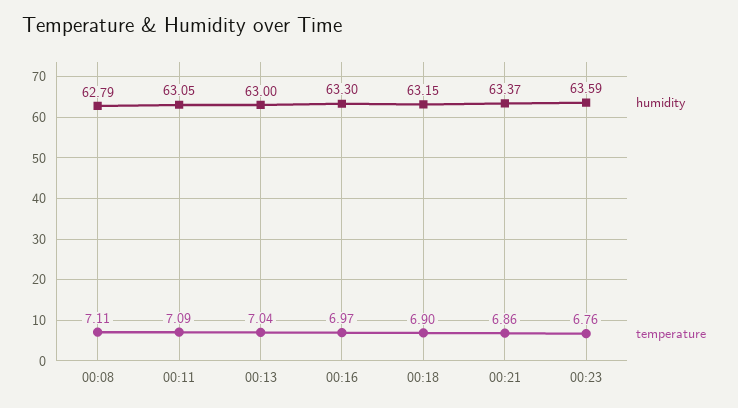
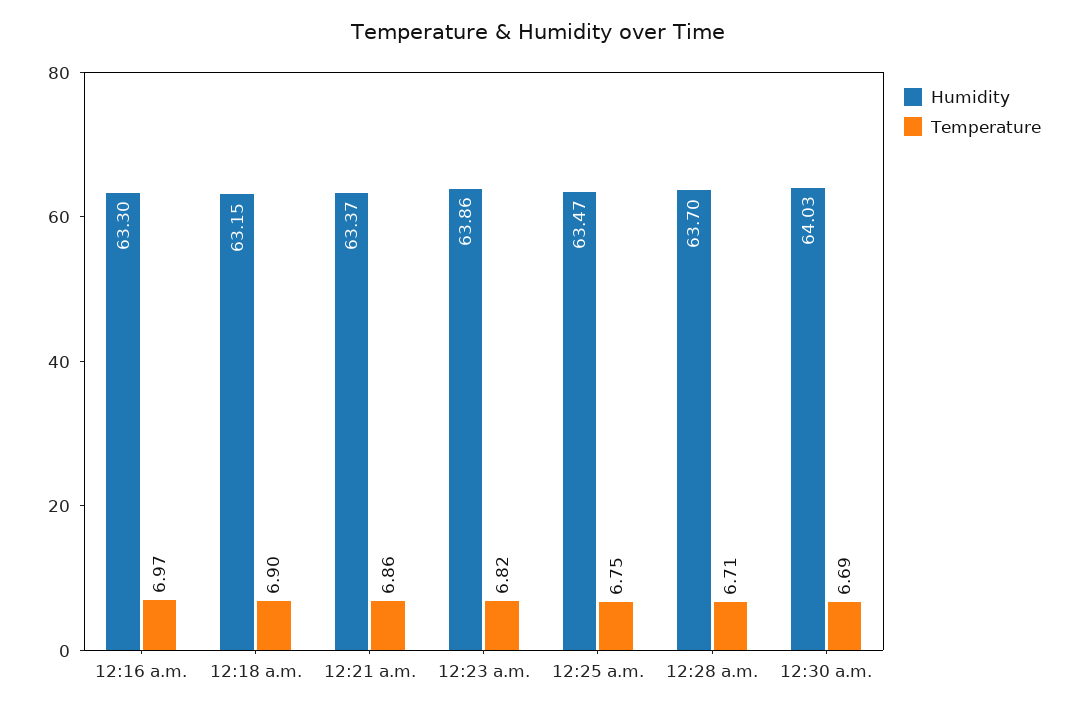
humidity, 00:08: 62.79 -> none
temperature, 00:08: 7.11 -> none
humidity, 00:11: 63.05 -> none
temperature, 00:11: 7.09 -> none
humidity, 00:13: 63 -> none
temperature, 00:13: 7.04 -> none
humidity, 00:23: 63.59 -> 63.86
temperature, 00:23: 6.76 -> 6.82
humidity, 12:25 a.m.: none -> 63.47
temperature, 12:25 a.m.: none -> 6.75
humidity, 12:28 a.m.: none -> 63.7
temperature, 12:28 a.m.: none -> 6.71
humidity, 12:30 a.m.: none -> 64.03
temperature, 12:30 a.m.: none -> 6.69

